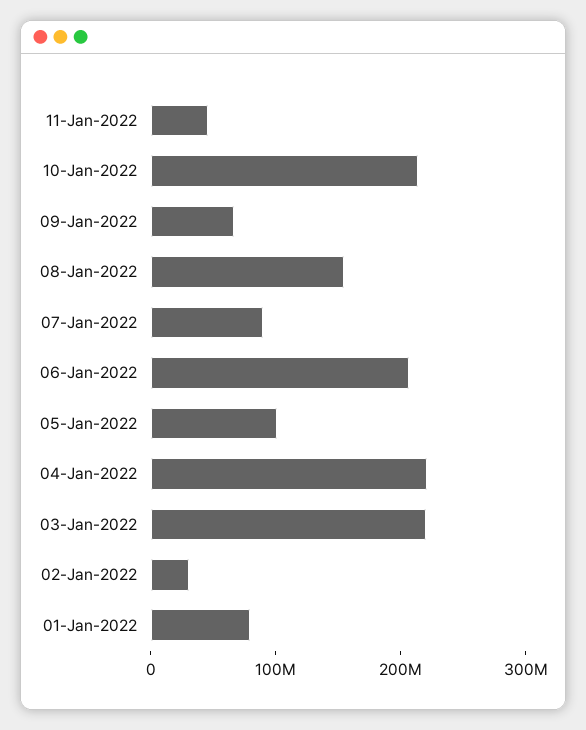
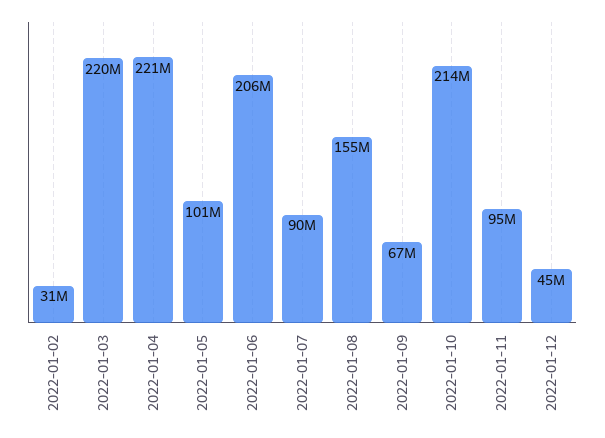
11-Jan-2022: 40000000 -> 95000000
01-Jan-2022: 80000000 -> none
2022-01-12: none -> 45000000

